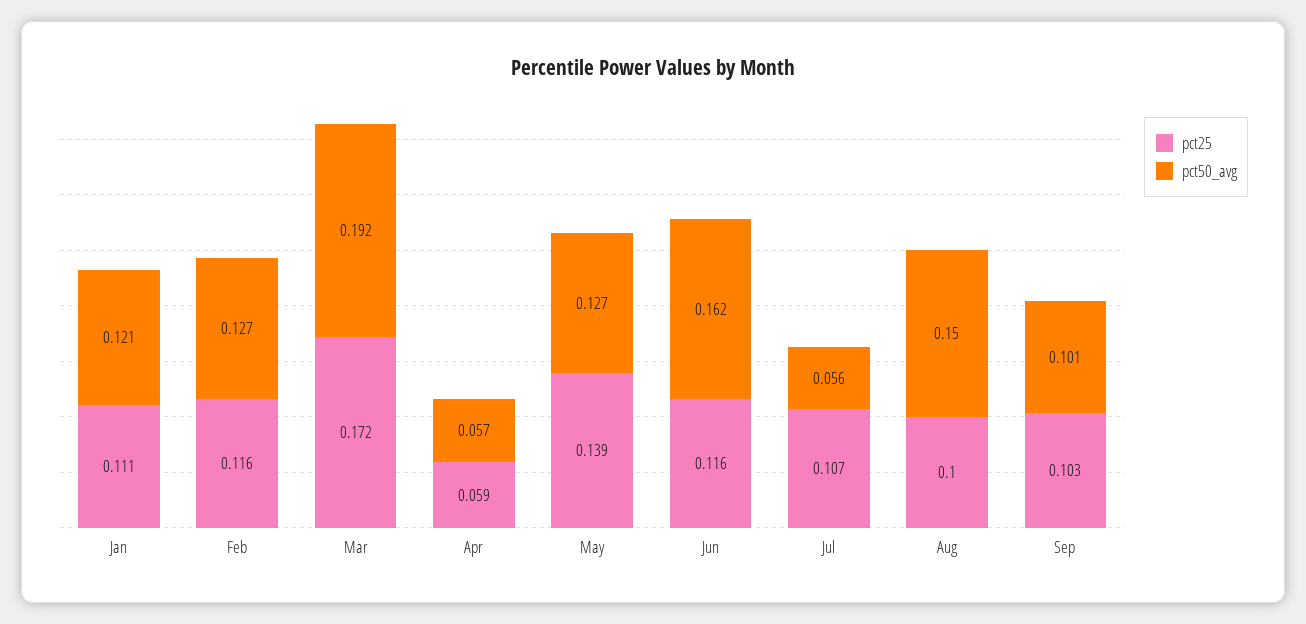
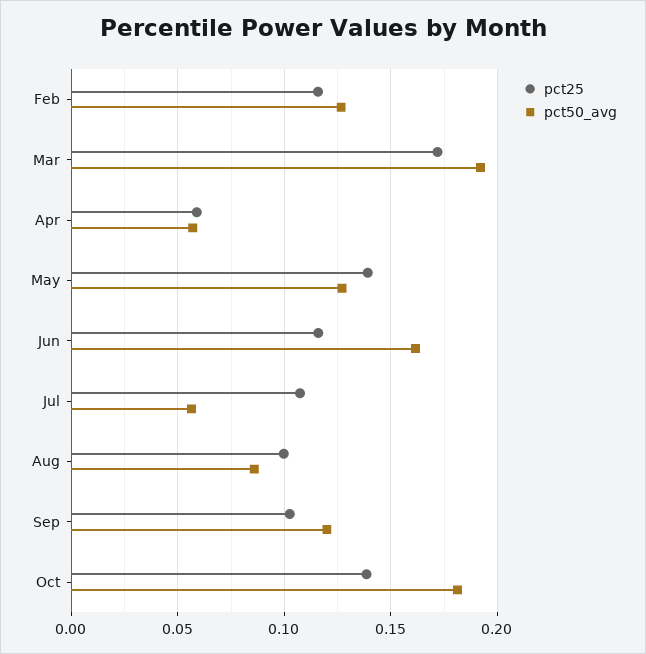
pct25, Jan: 0.111 -> none
pct50_avg, Jan: 0.121 -> none
pct50_avg, Aug: 0.15 -> 0.085
pct50_avg, Sep: 0.101 -> 0.12
pct25, Oct: none -> 0.14
pct50_avg, Oct: none -> 0.18

